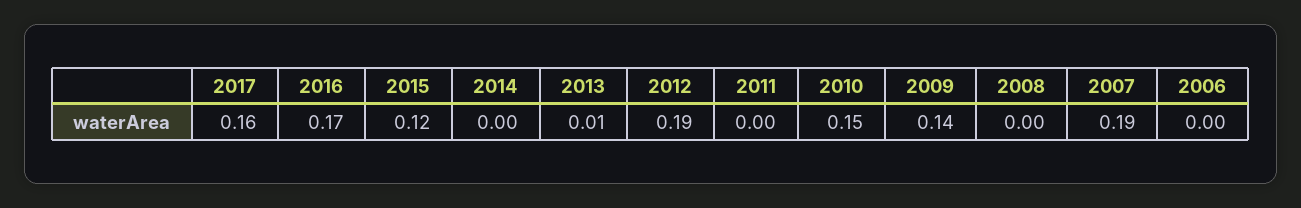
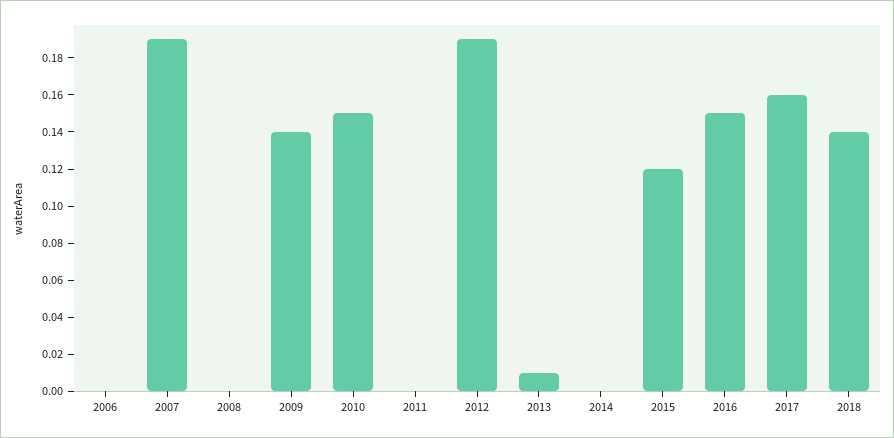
2016: 0.17 -> 0.15
2018: none -> 0.14

